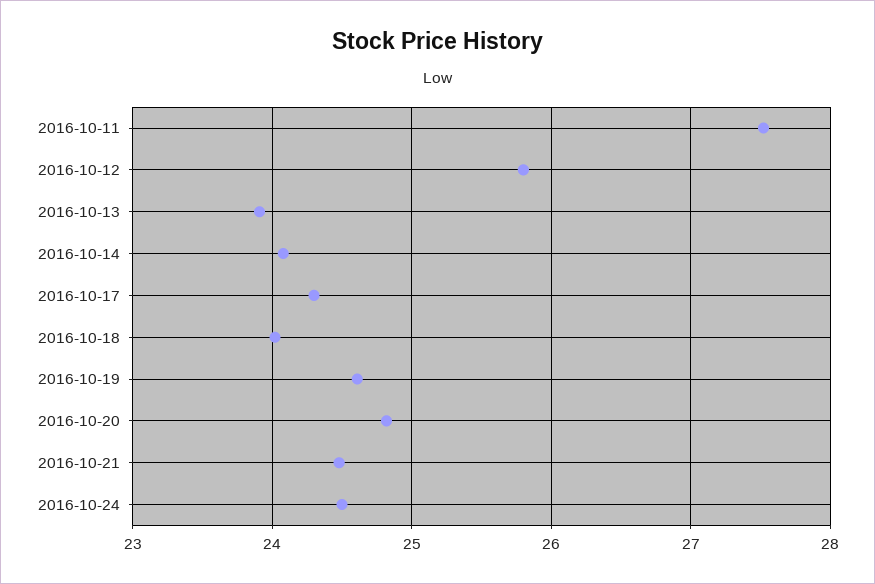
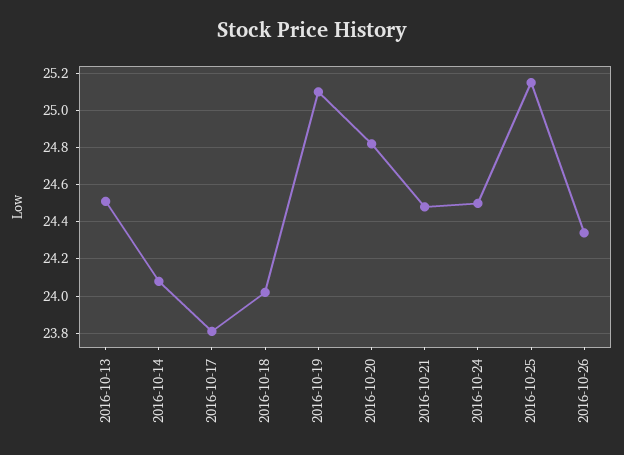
2016-10-11: 27.5 -> none
2016-10-12: 25.8 -> none
2016-10-13: 23.9 -> 24.5
2016-10-17: 24.3 -> 23.8
2016-10-19: 24.6 -> 25.1
2016-10-25: none -> 25.15
2016-10-26: none -> 24.35

